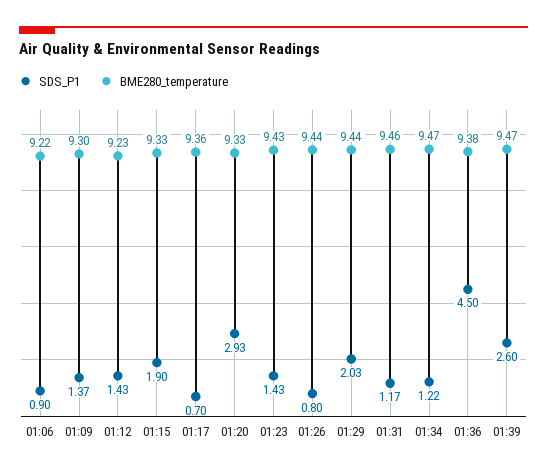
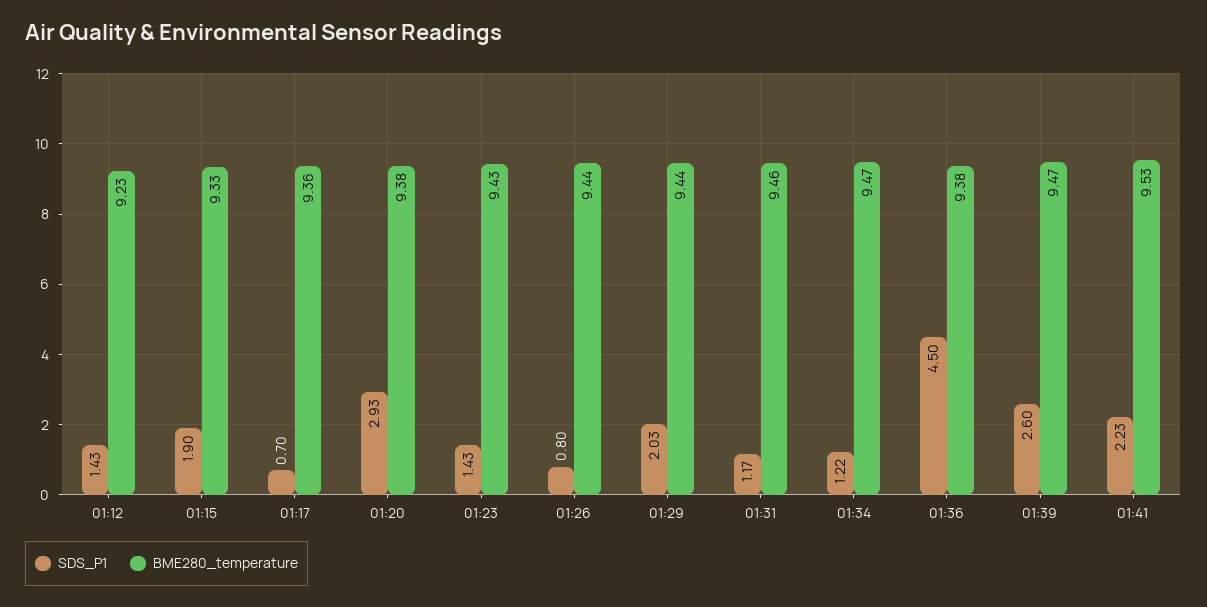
SDS_P1, 01:06: 0.9 -> none
BME280_temperature, 01:06: 9.22 -> none
SDS_P1, 01:09: 1.37 -> none
BME280_temperature, 01:09: 9.3 -> none
BME280_temperature, 01:20: 9.33 -> 9.38
SDS_P1, 01:41: none -> 2.23
BME280_temperature, 01:41: none -> 9.53

